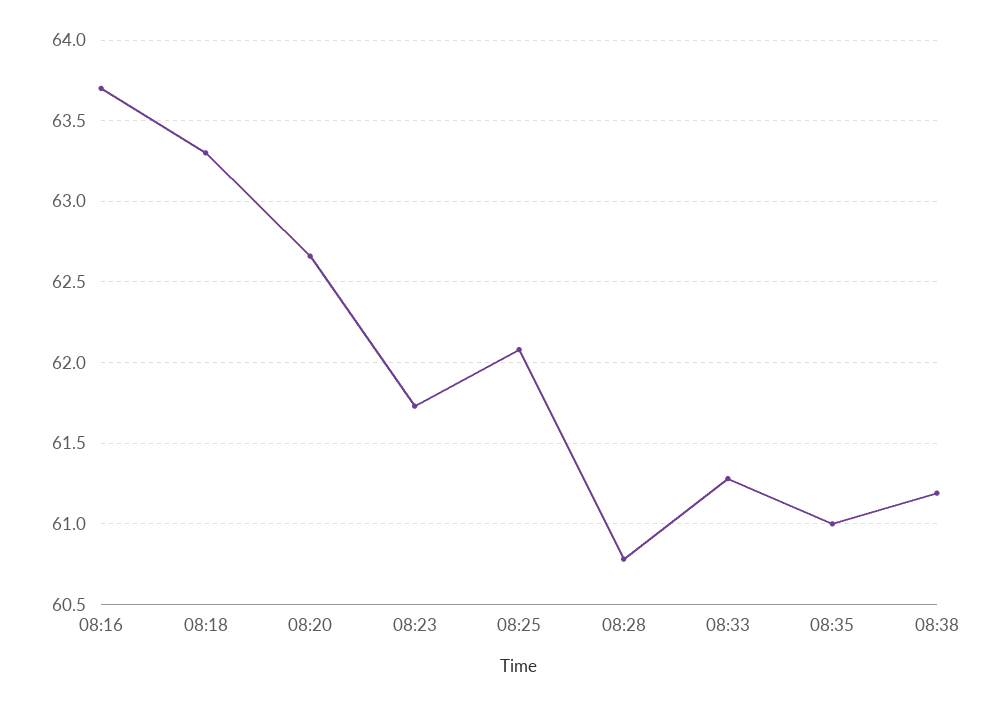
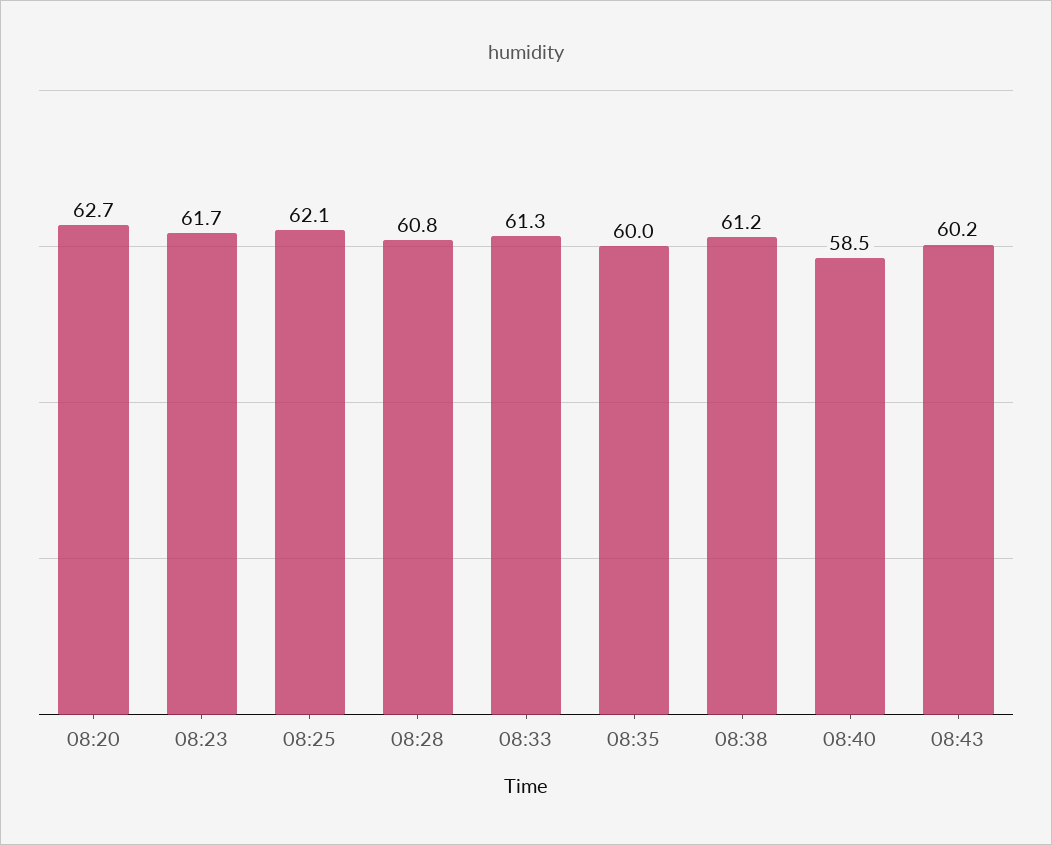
08:16: 63.7 -> none
08:18: 63.3 -> none
08:35: 61 -> 60
08:40: none -> 58.5
08:43: none -> 60.2

